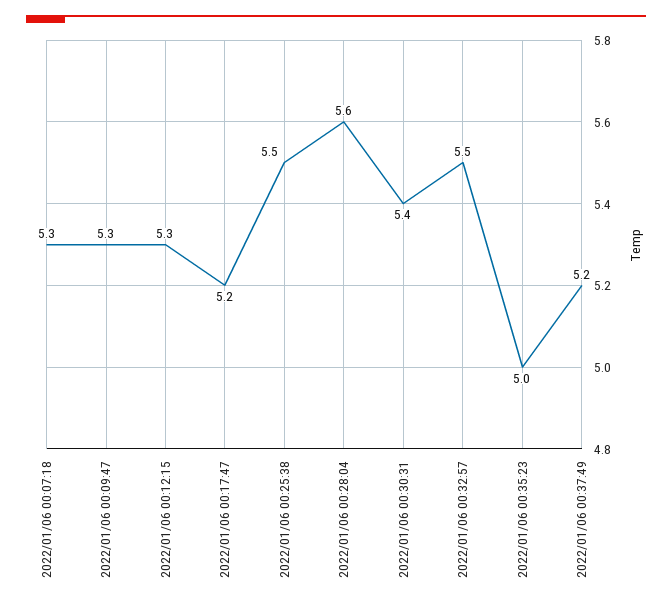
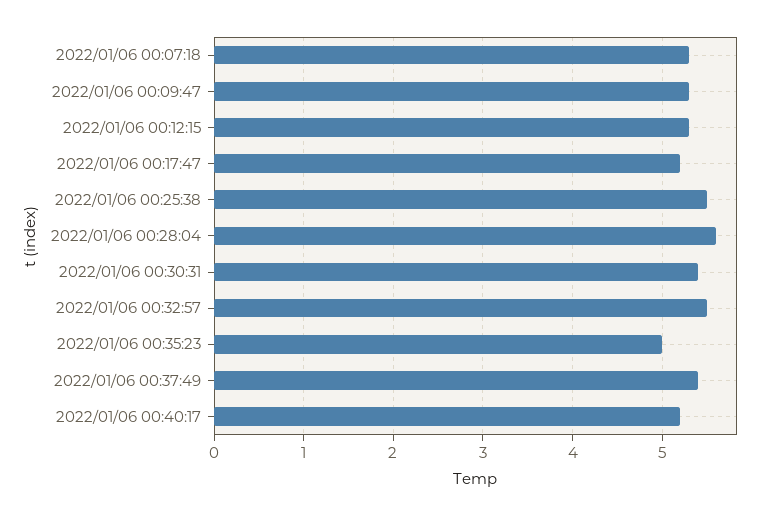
2022/01/06 00:37:49: 5.2 -> 5.4
2022/01/06 00:40:17: none -> 5.2

